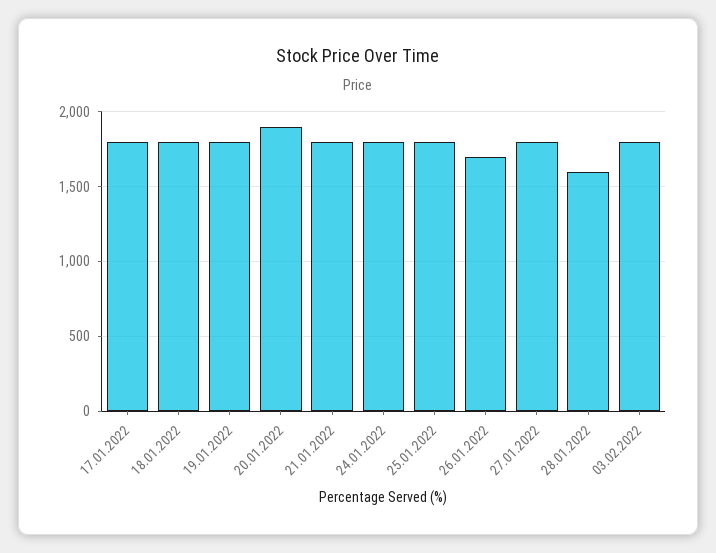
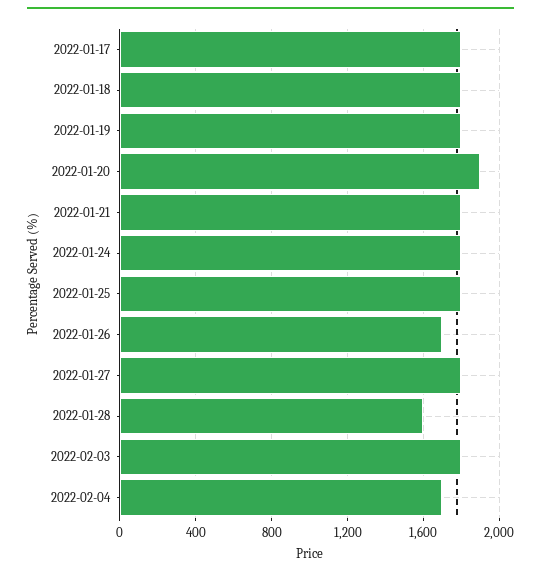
2022-02-04: none -> 1700

